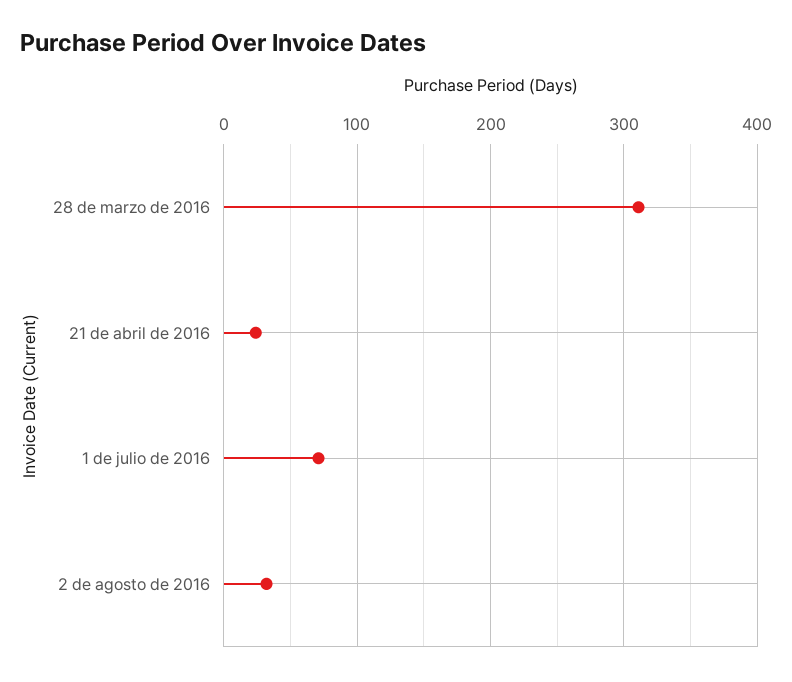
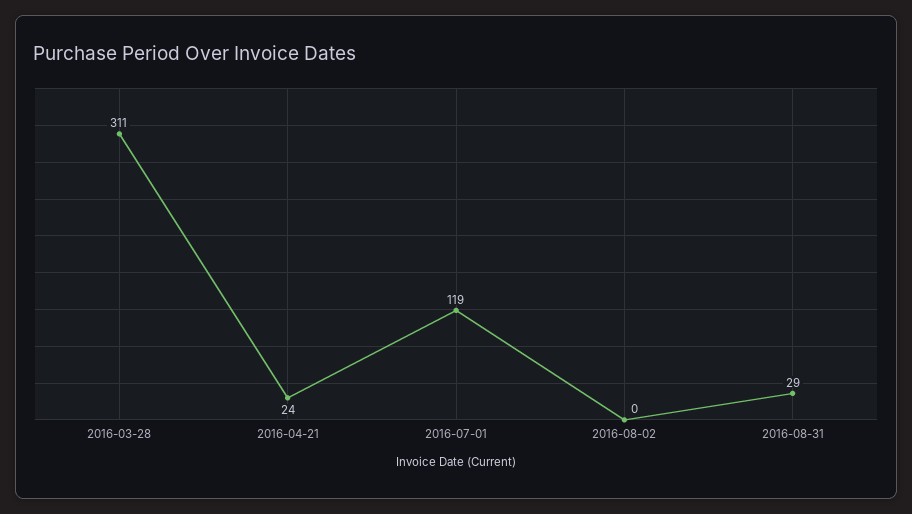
1 de julio de 2016: 70 -> 119
2 de agosto de 2016: 30 -> 0
2016-08-31: none -> 29

